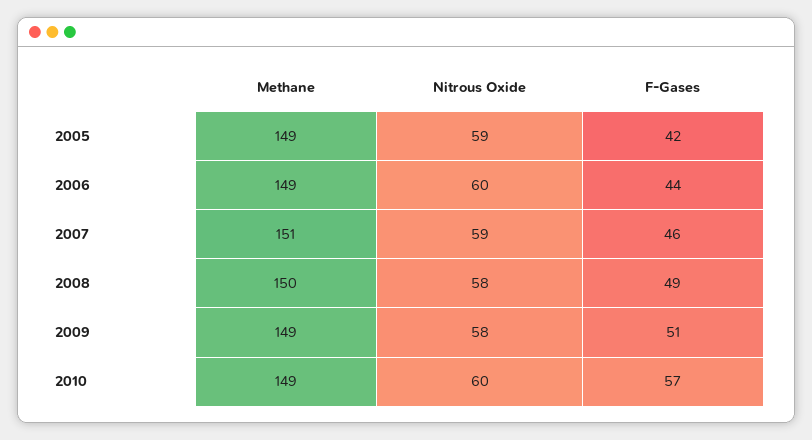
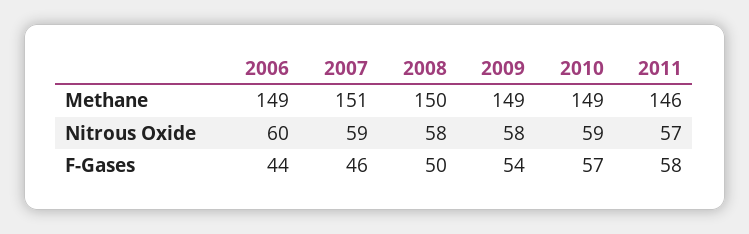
Methane, 2005: 149 -> none
Nitrous Oxide, 2005: 59 -> none
F-Gases, 2005: 42 -> none
F-Gases, 2008: 49 -> 50
F-Gases, 2009: 51 -> 54
Nitrous Oxide, 2010: 60 -> 59
Methane, 2011: none -> 146
Nitrous Oxide, 2011: none -> 57
F-Gases, 2011: none -> 58

